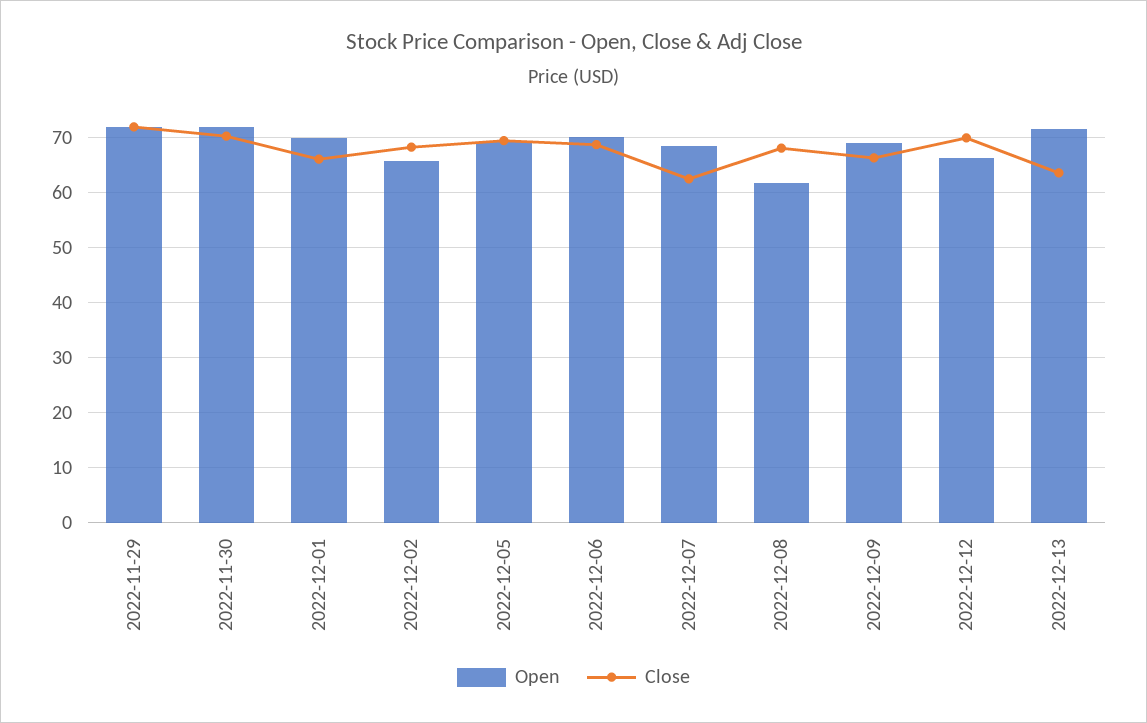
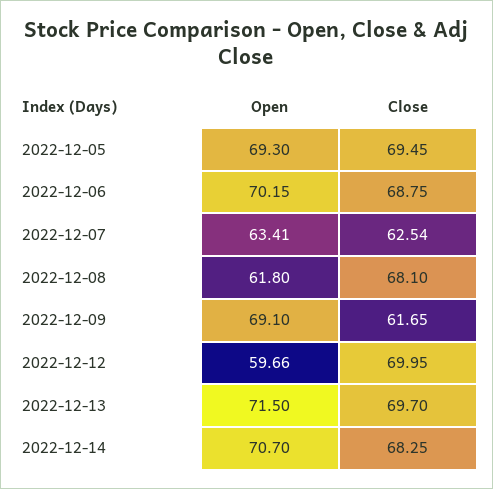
Open, 2022-11-29: 72 -> none
Close, 2022-11-29: 72 -> none
Open, 2022-11-30: 72 -> none
Close, 2022-11-30: 70 -> none
Open, 2022-12-01: 70 -> none
Close, 2022-12-01: 66 -> none
Open, 2022-12-02: 66 -> none
Close, 2022-12-02: 68 -> none
Open, 2022-12-07: 68 -> 63.41
Close, 2022-12-09: 66 -> 61.65
Open, 2022-12-12: 66 -> 59.66
Close, 2022-12-13: 64 -> 69.7
Open, 2022-12-14: none -> 70.7
Close, 2022-12-14: none -> 68.25

